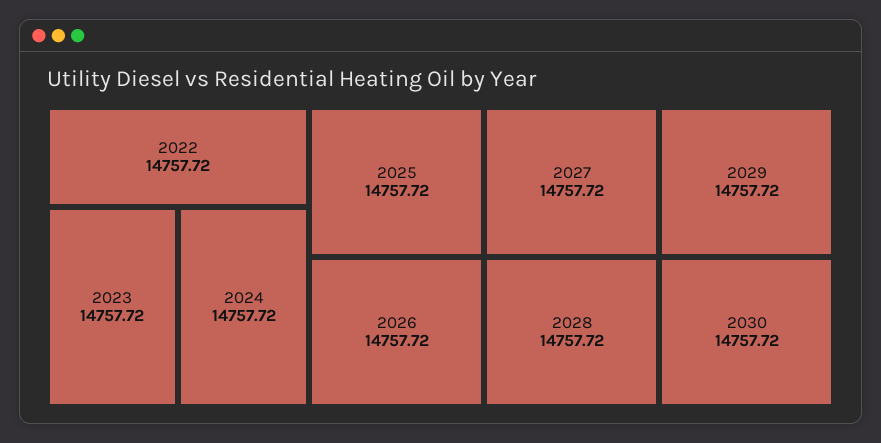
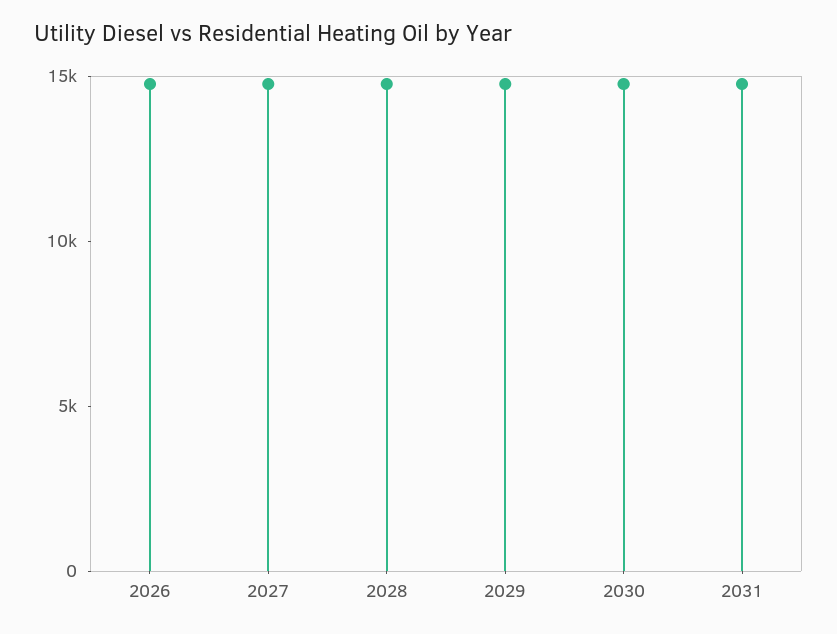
2022: 14757.72 -> none
2023: 14757.72 -> none
2024: 14757.72 -> none
2025: 14757.72 -> none
2031: none -> 15000

